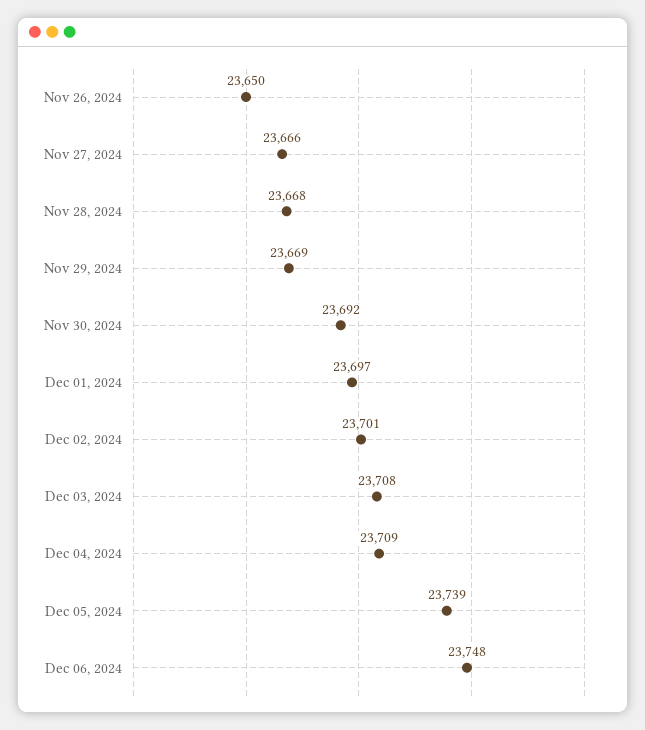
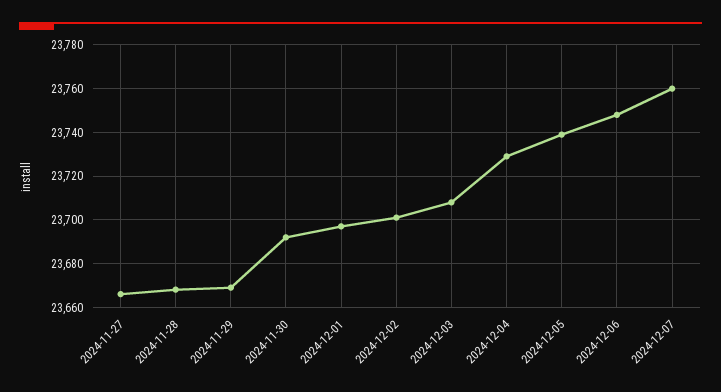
Nov 26, 2024: 23650 -> none
Dec 04, 2024: 23709 -> 23730
2024-12-07: none -> 23760

